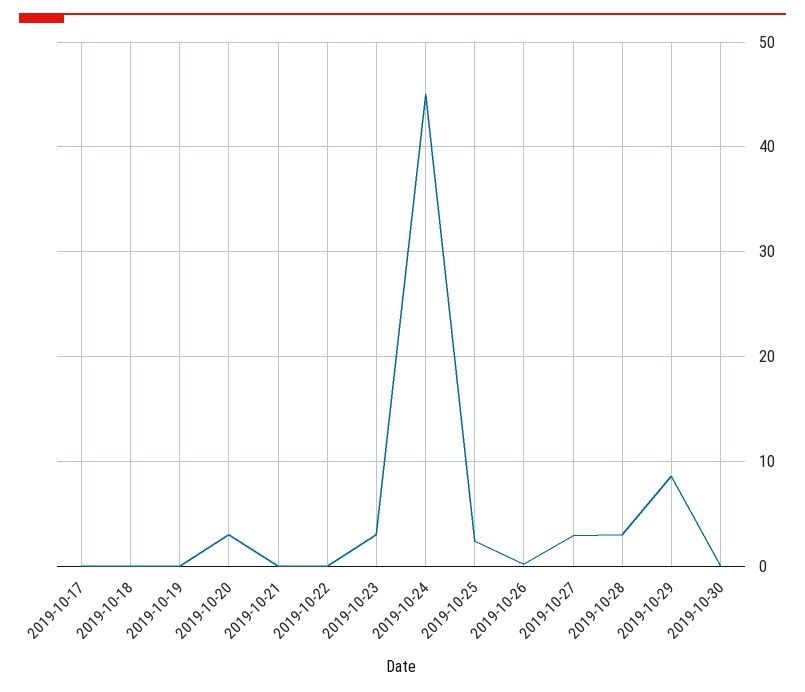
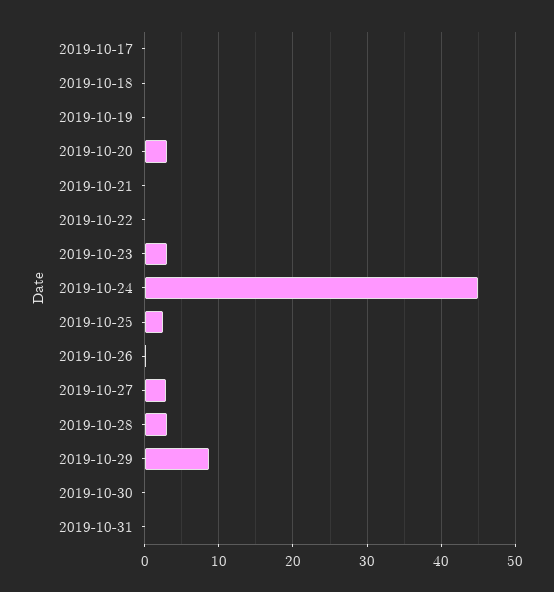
2019-10-31: none -> 0

